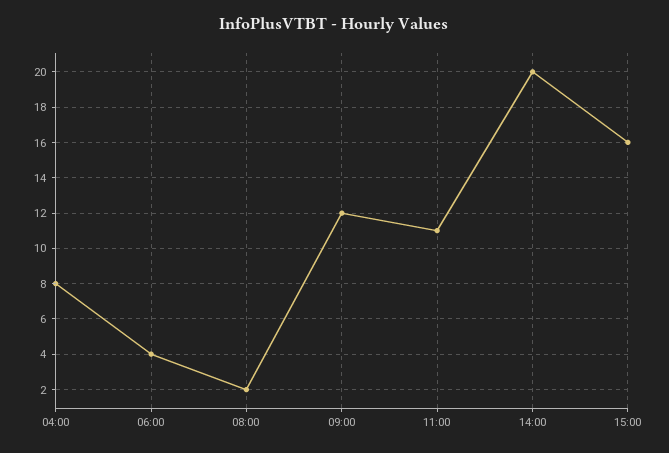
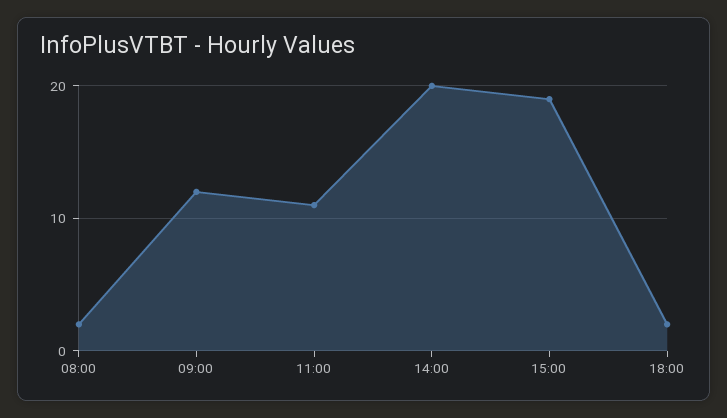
04:00: 8 -> none
06:00: 4 -> none
15:00: 16 -> 19
18:00: none -> 2

